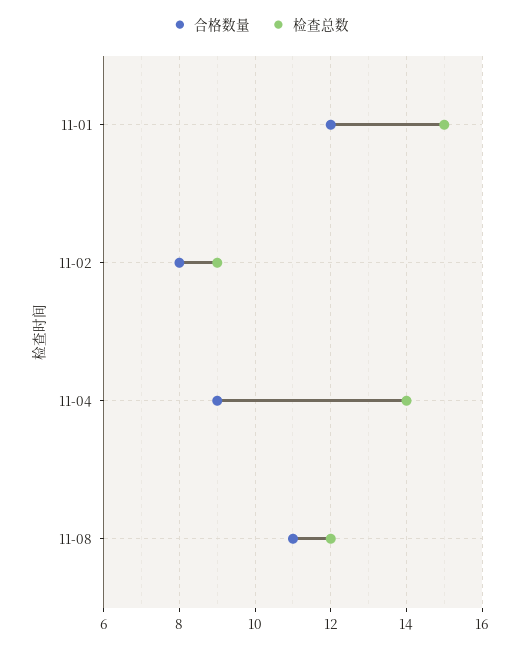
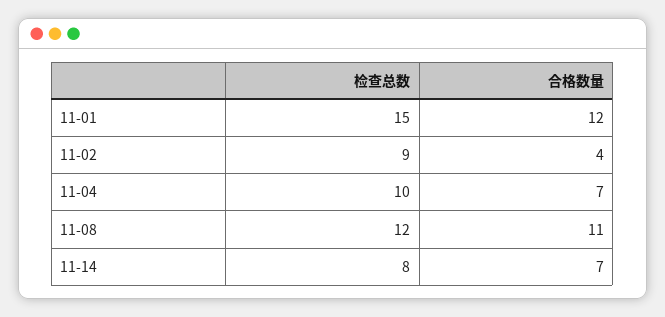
合格数量, 11-02: 8 -> 4
合格数量, 11-04: 9 -> 7
检查总数, 11-04: 14 -> 10
检查总数, 11-14: none -> 8
合格数量, 11-14: none -> 7

